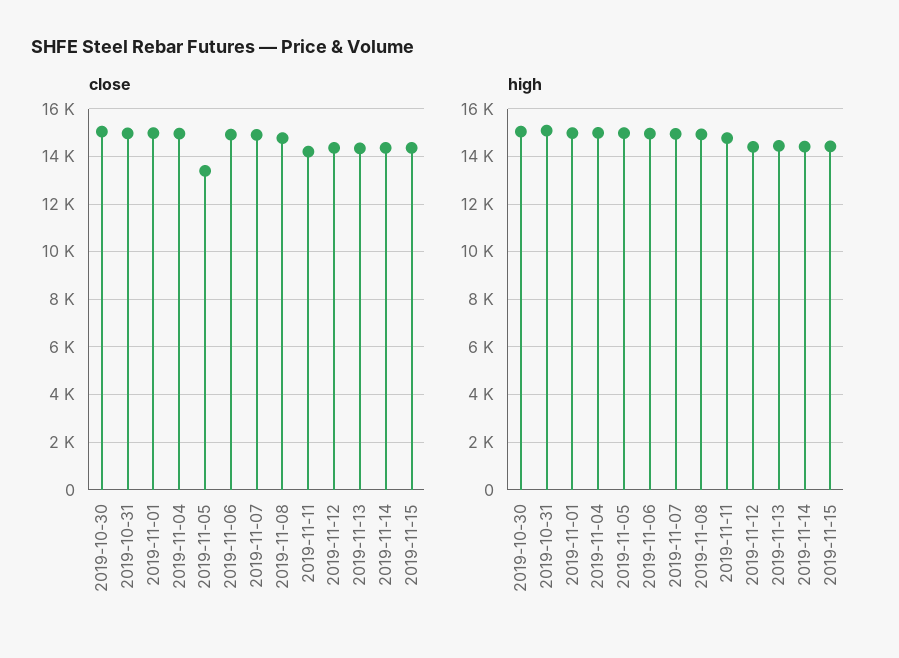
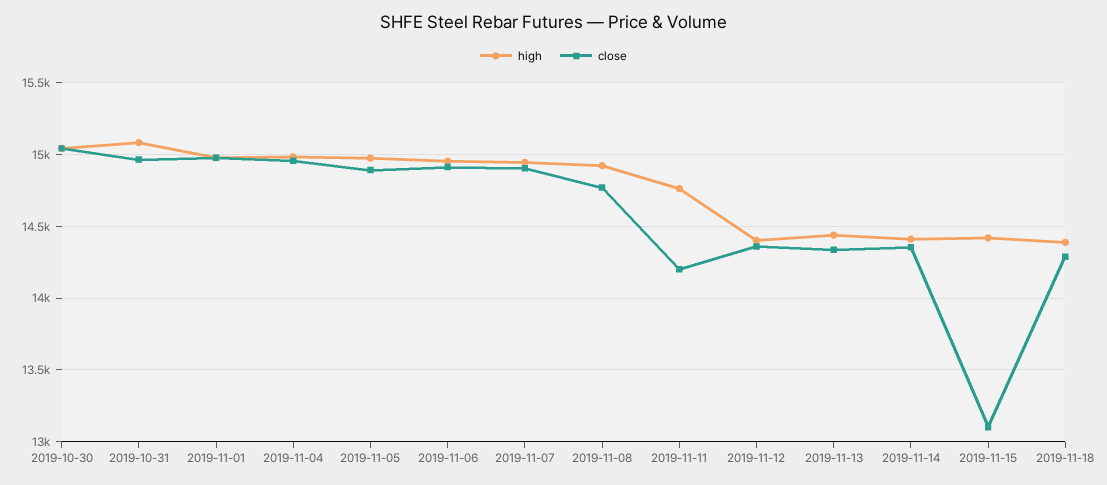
close, 2019-11-05: 13500 -> 14900
close, 2019-11-15: 14500 -> 13100
high, 2019-11-18: none -> 14400
close, 2019-11-18: none -> 14300

